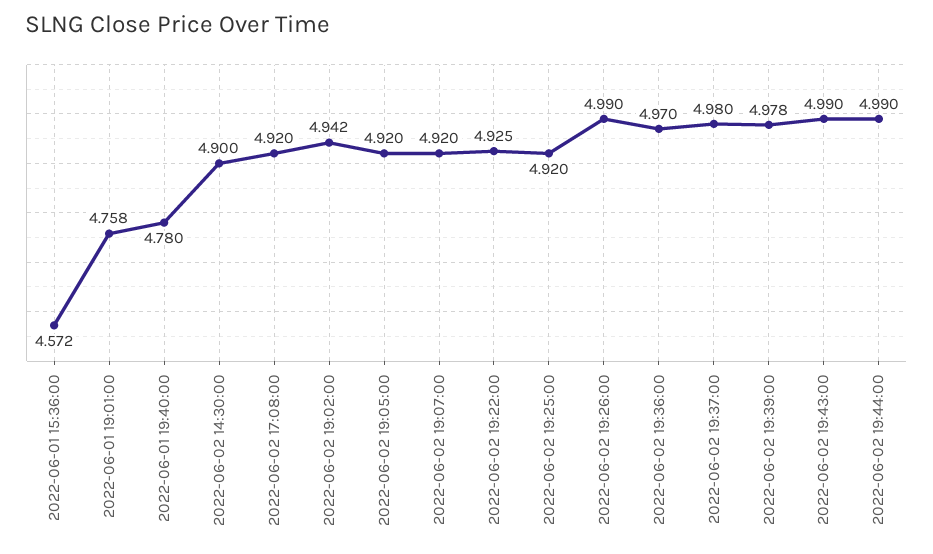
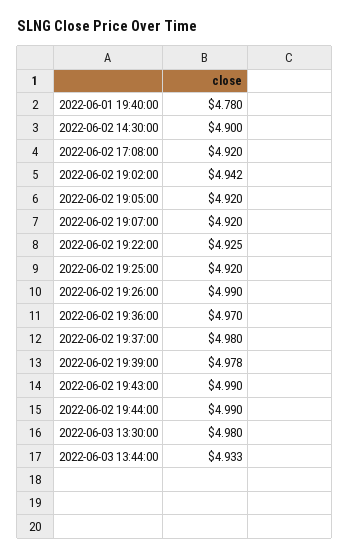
2022-06-01 15:36:00: 4.572 -> none
2022-06-01 19:01:00: 4.758 -> none
2022-06-03 13:30:00: none -> 4.98
2022-06-03 13:44:00: none -> 4.933

